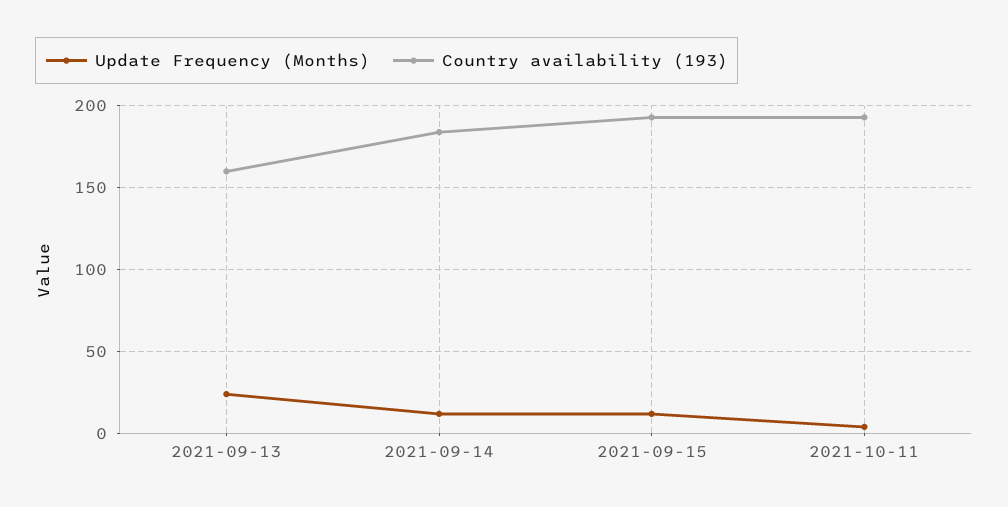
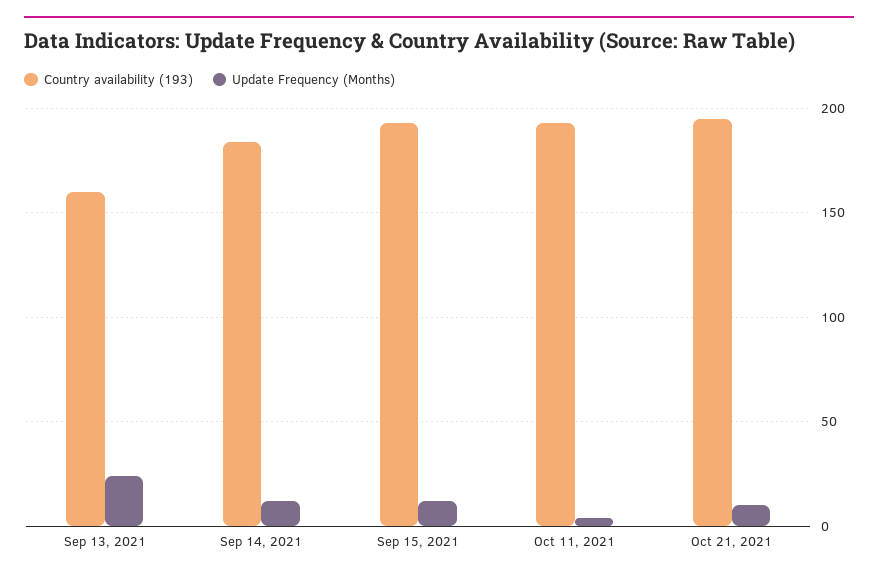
Country availability (193), Oct 21, 2021: none -> 195
Update Frequency (Months), Oct 21, 2021: none -> 10

